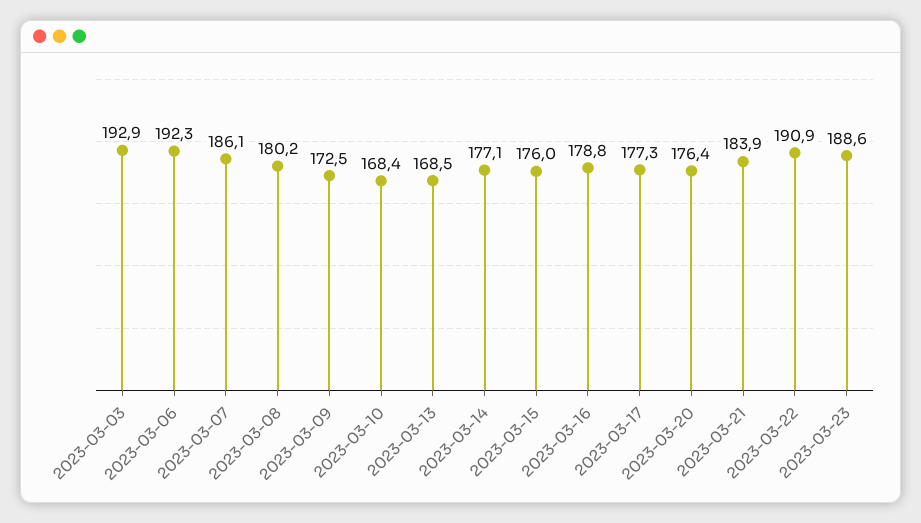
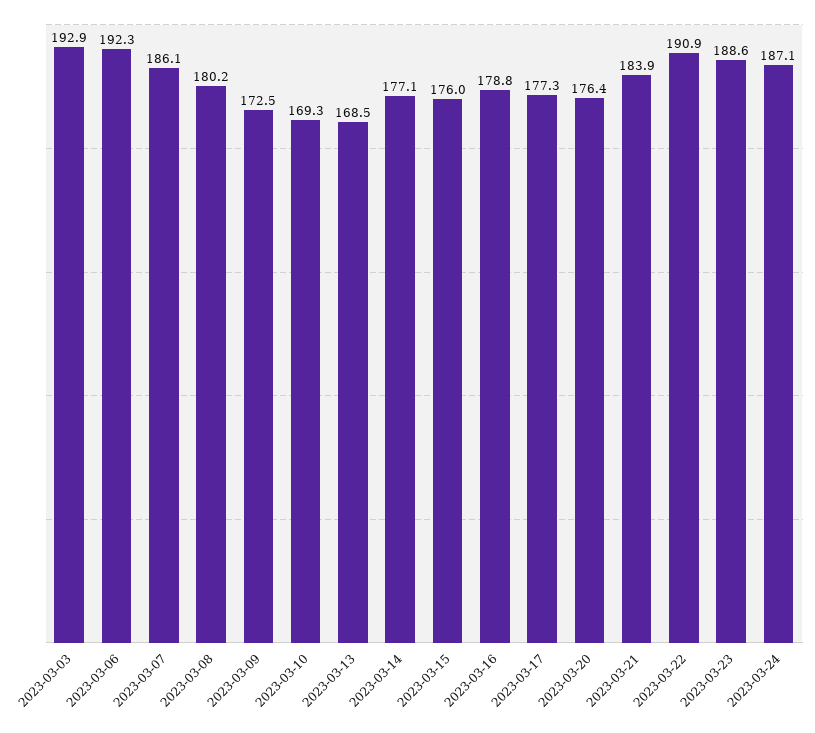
2023-03-10: 168.4 -> 169.3
2023-03-24: none -> 187.1

